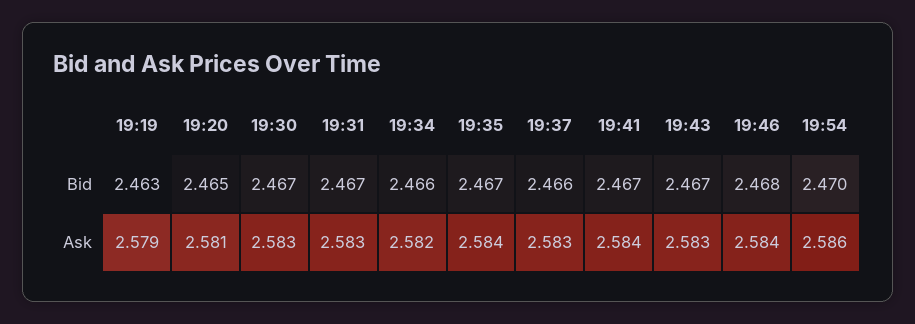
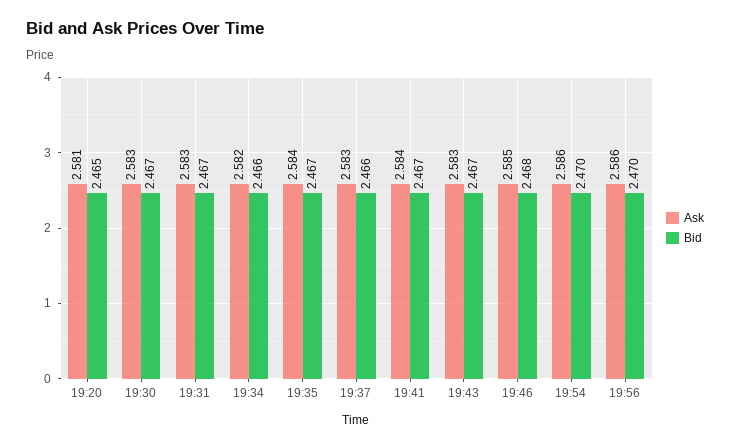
Bid, 19:19: 2.463 -> none
Ask, 19:19: 2.579 -> none
Ask, 19:46: 2.584 -> 2.585
Ask, 19:56: none -> 2.586
Bid, 19:56: none -> 2.47

